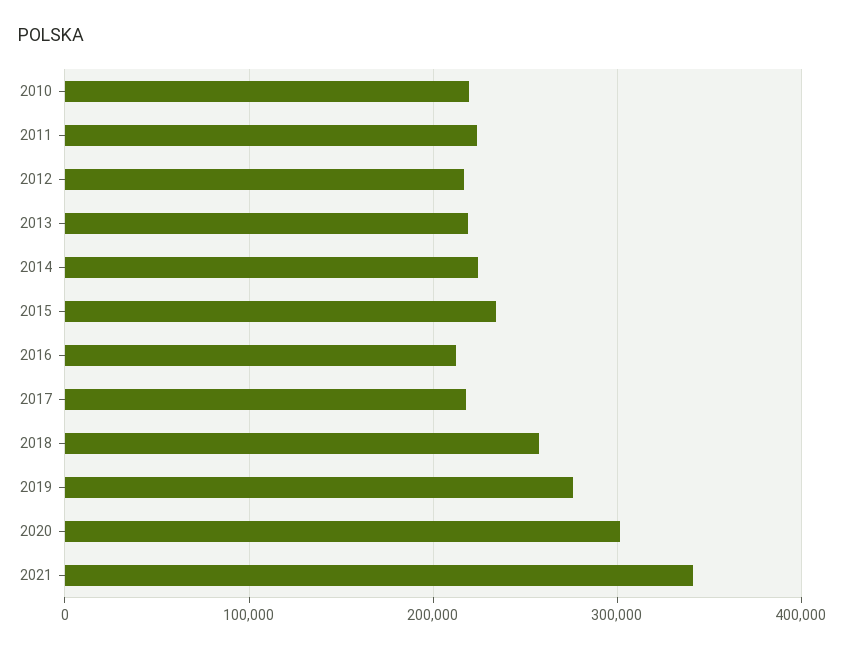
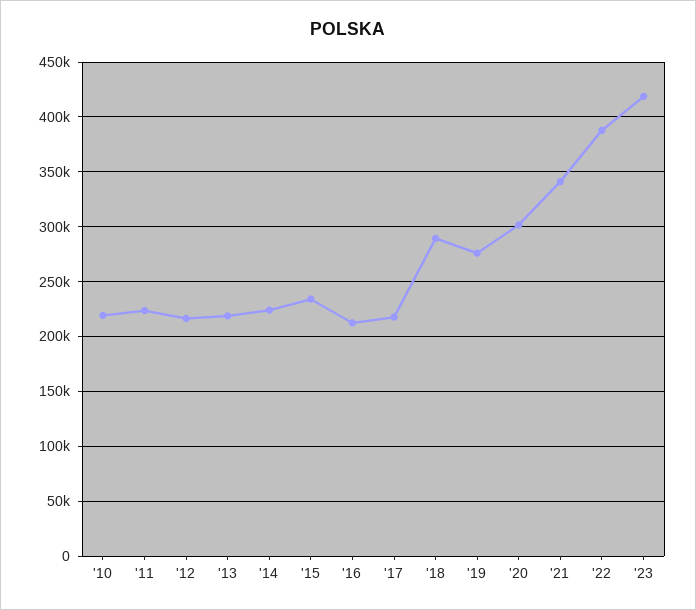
2018: 260000 -> 290000
'22: none -> 390000
'23: none -> 420000

